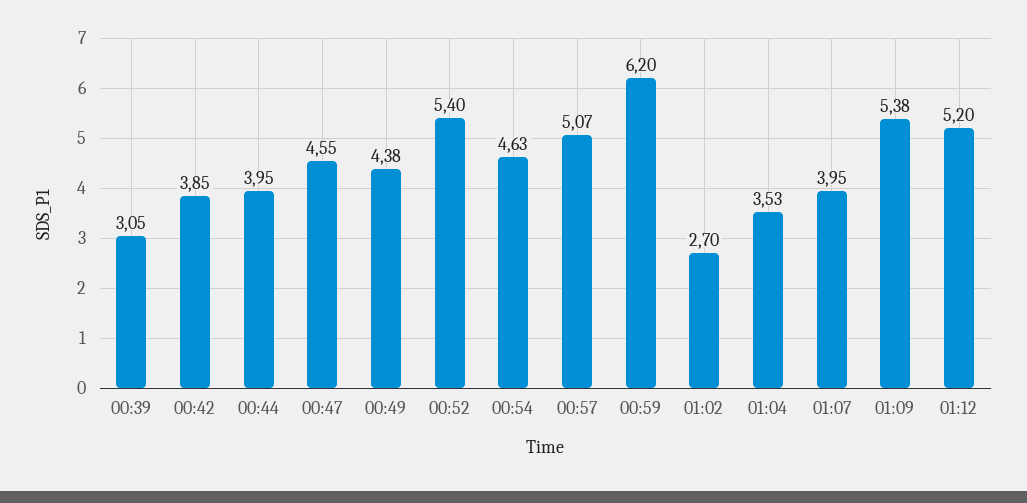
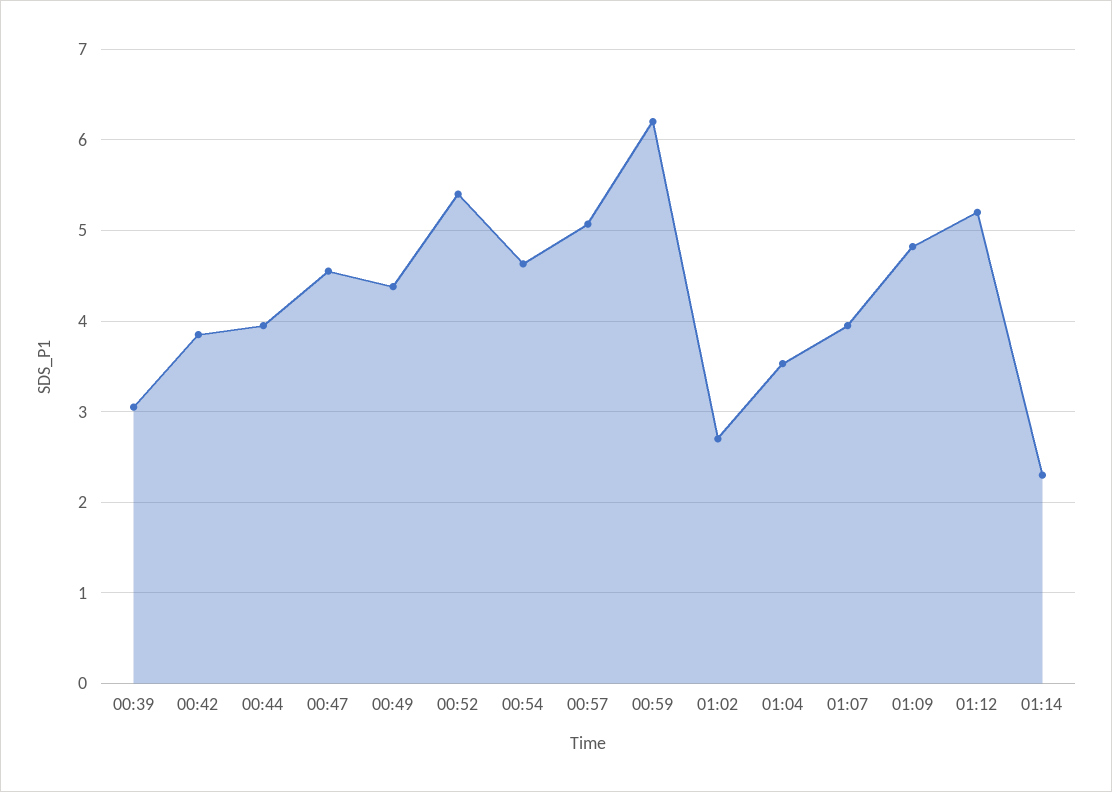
01:09: 5.38 -> 4.8
01:14: none -> 2.3

